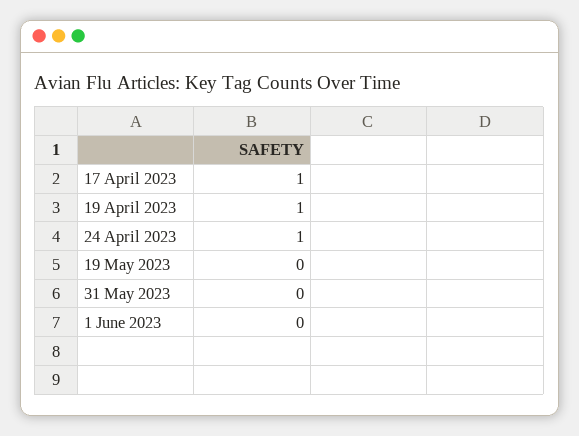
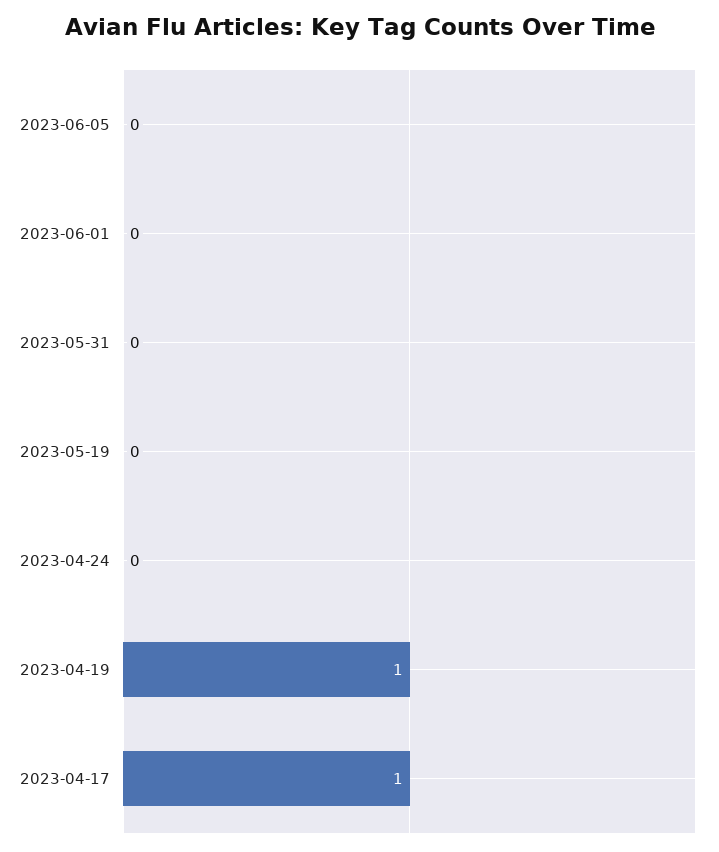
24 April 2023: 1 -> 0
2023-06-05: none -> 0

